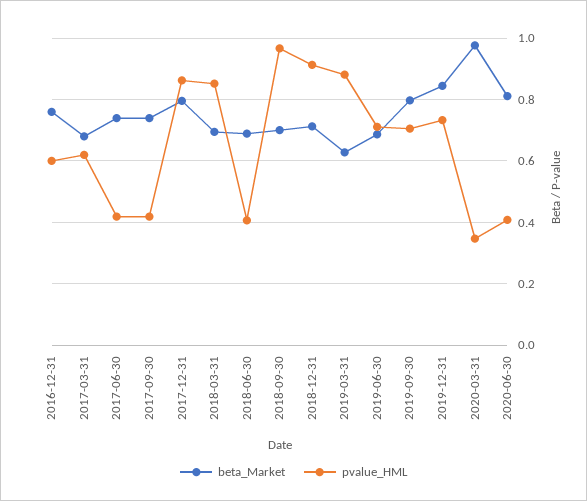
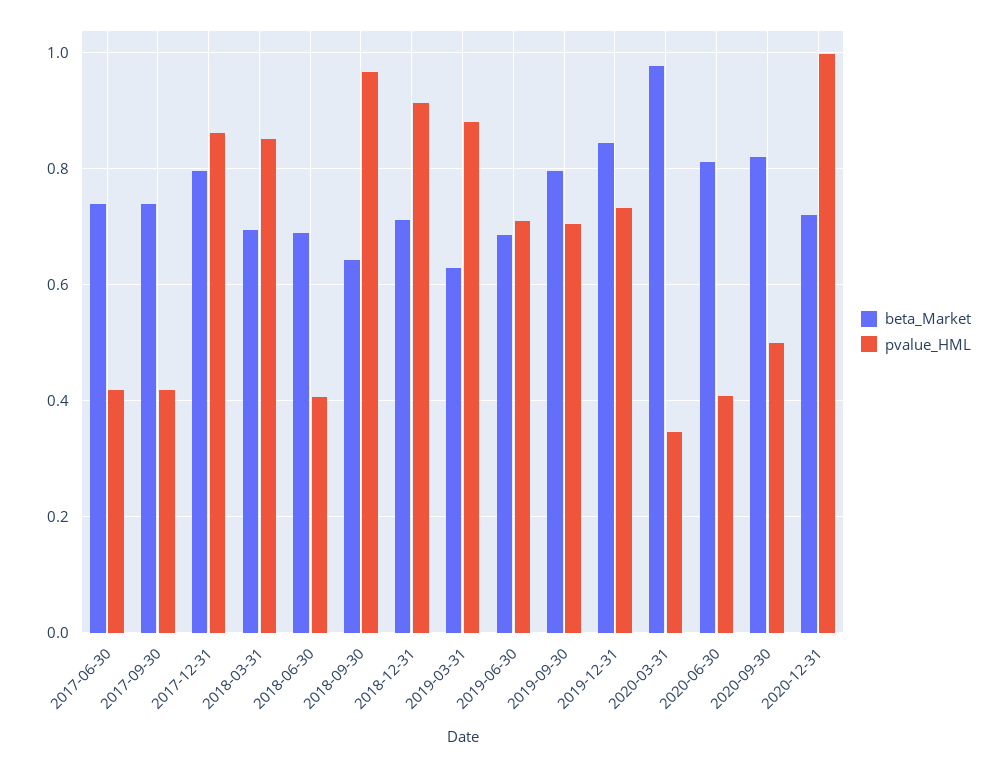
beta_Market, 2016-12-31: 0.76 -> none
pvalue_HML, 2016-12-31: 0.6 -> none
beta_Market, 2017-03-31: 0.68 -> none
pvalue_HML, 2017-03-31: 0.62 -> none
beta_Market, 2018-09-30: 0.7 -> 0.64
beta_Market, 2020-09-30: none -> 0.82
pvalue_HML, 2020-09-30: none -> 0.5
beta_Market, 2020-12-31: none -> 0.72
pvalue_HML, 2020-12-31: none -> 1

